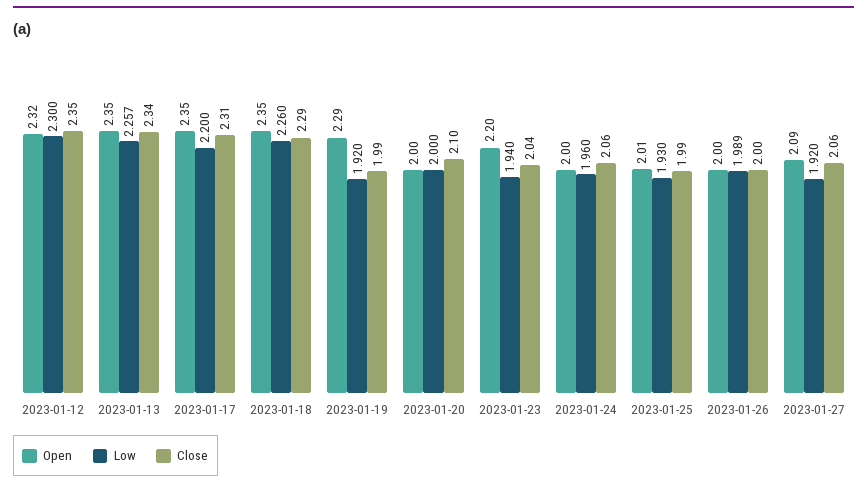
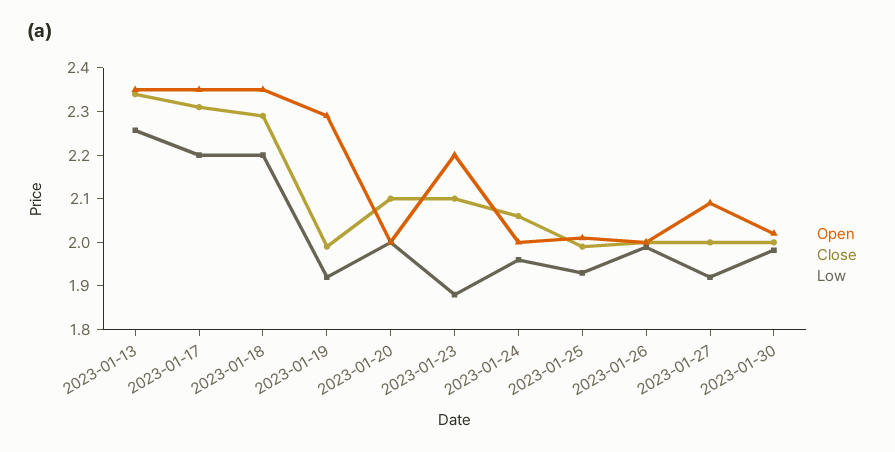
Open, 2023-01-12: 2.32 -> none
Low, 2023-01-12: 2.3 -> none
Close, 2023-01-12: 2.35 -> none
Low, 2023-01-18: 2.26 -> 2.2
Low, 2023-01-23: 1.94 -> 1.88
Close, 2023-01-23: 2.04 -> 2.1
Close, 2023-01-27: 2.06 -> 2
Open, 2023-01-30: none -> 2.02
Close, 2023-01-30: none -> 2
Low, 2023-01-30: none -> 1.98

